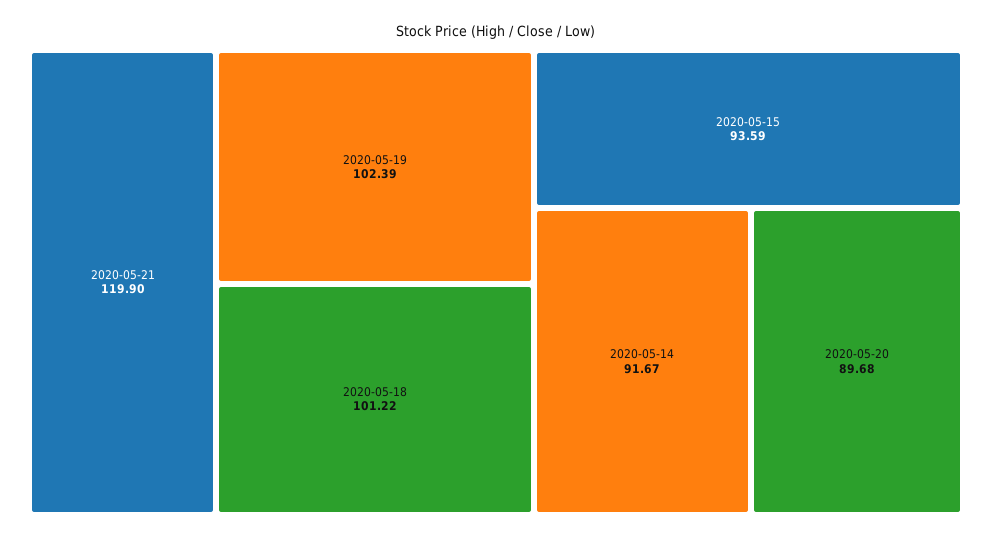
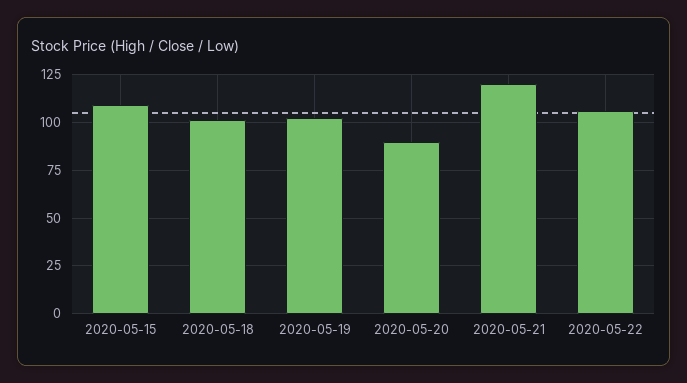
2020-05-15: 93.59 -> 110
2020-05-14: 91.67 -> none
2020-05-22: none -> 105

